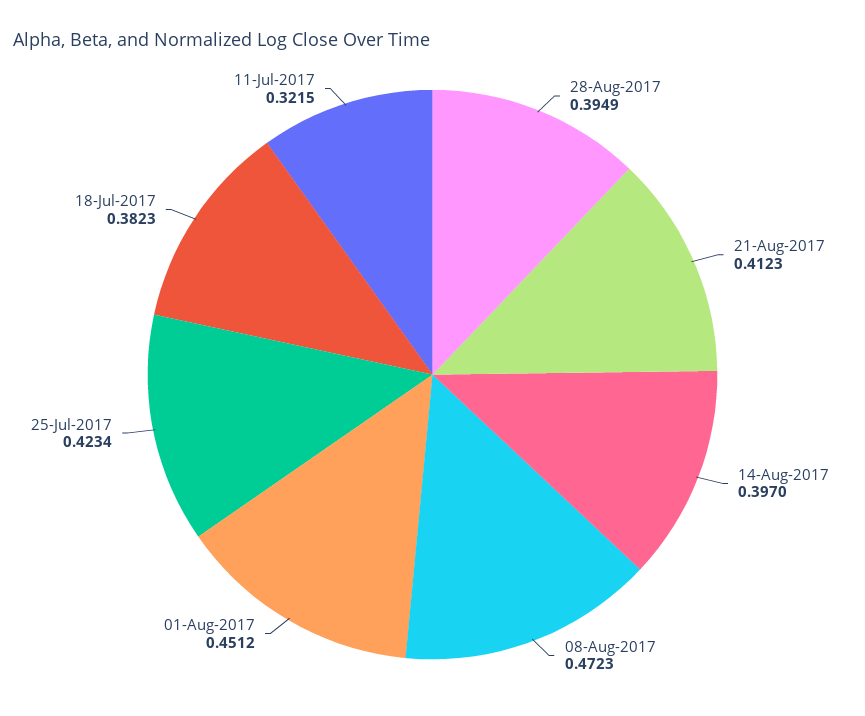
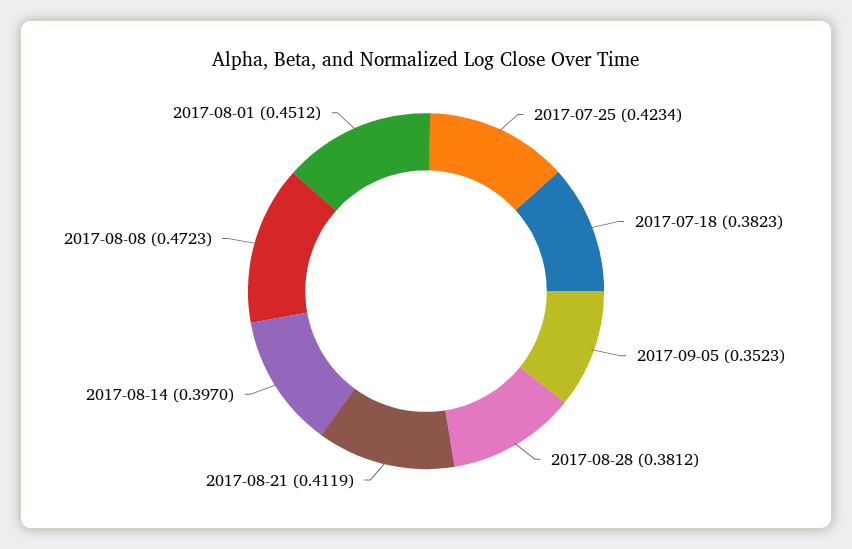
28-Aug-2017: 0.3949 -> 0.3812
21-Aug-2017: 0.4123 -> 0.4119
11-Jul-2017: 0.3215 -> none
2017-09-05: none -> 0.3523

